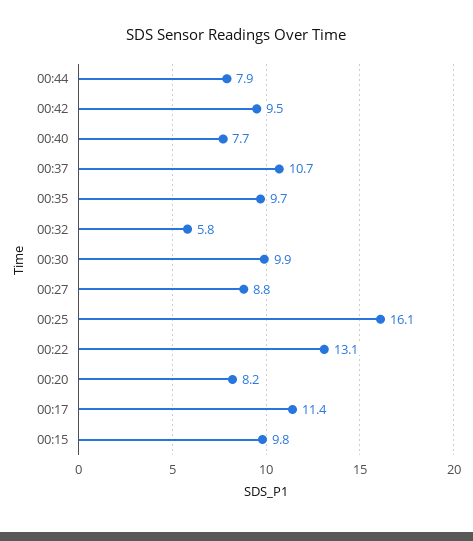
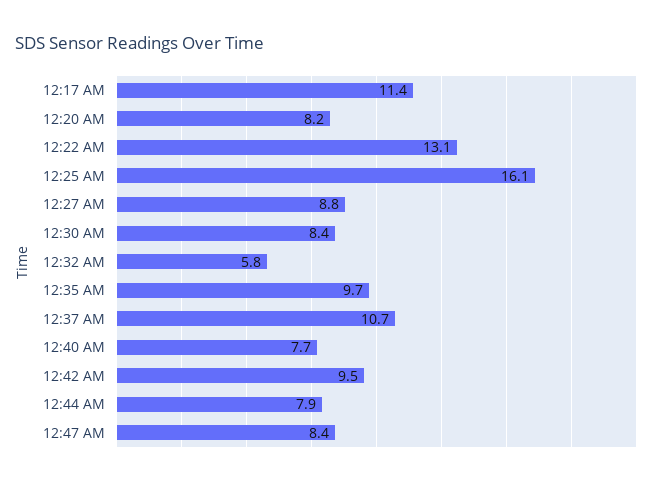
00:30: 9.9 -> 8.4
00:15: 9.8 -> none
12:47 AM: none -> 8.4

